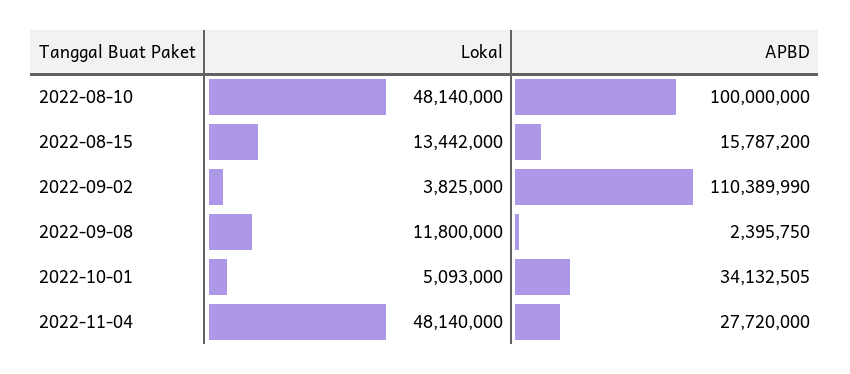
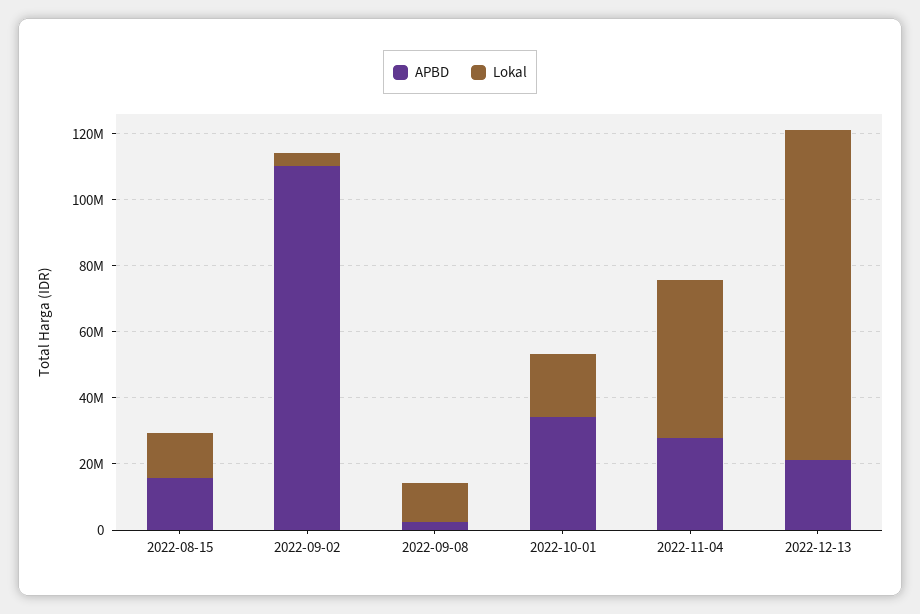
Lokal, 2022-08-10: 48140000 -> none
APBD, 2022-08-10: 100000000 -> none
Lokal, 2022-10-01: 5093000 -> 20000000
APBD, 2022-12-13: none -> 20000000
Lokal, 2022-12-13: none -> 100000000

